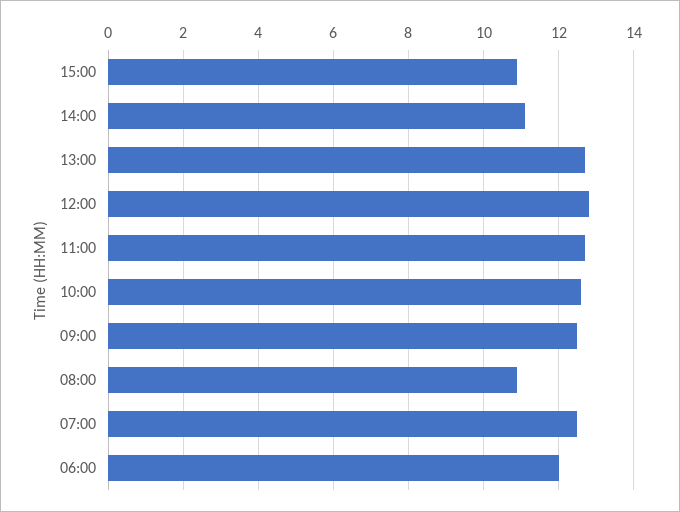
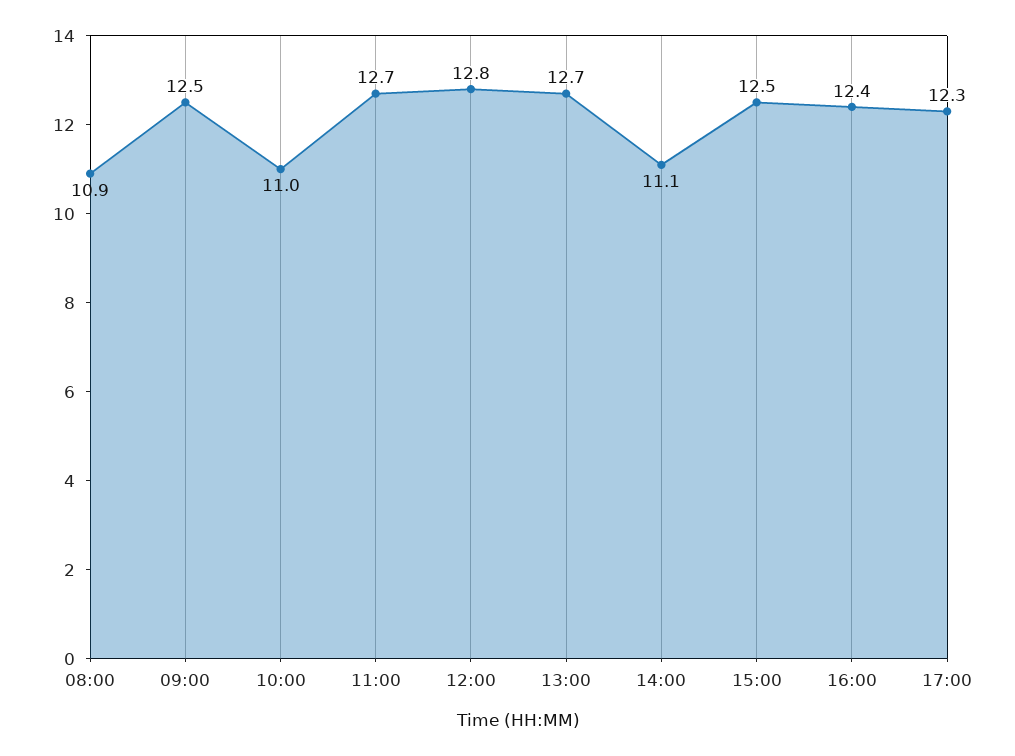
15:00: 11 -> 12.5
10:00: 12.5 -> 11
07:00: 12.5 -> none
06:00: 12 -> none
16:00: none -> 12.4
17:00: none -> 12.3

